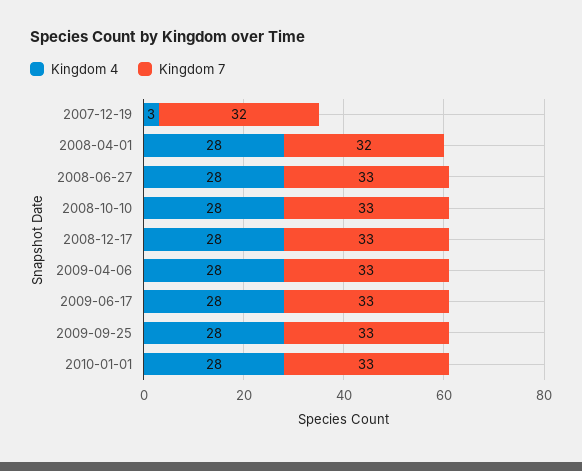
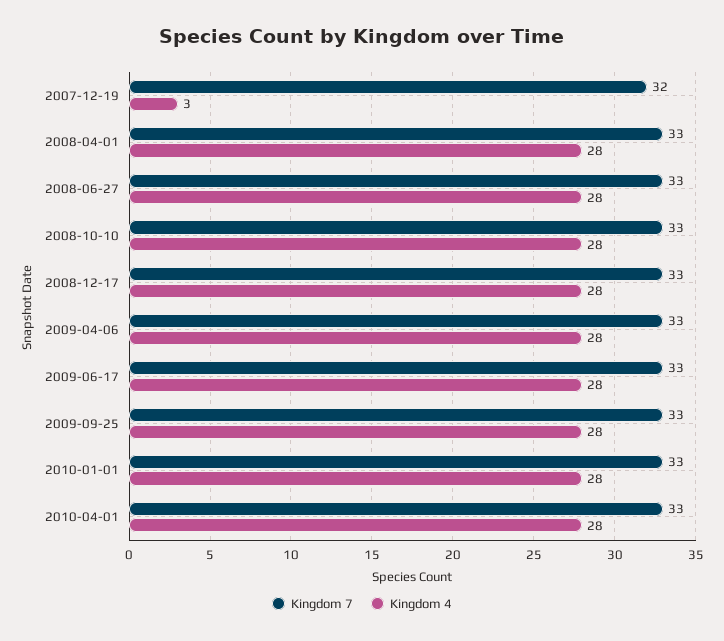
Kingdom 7, 2008-04-01: 32 -> 33
Kingdom 7, 2010-04-01: none -> 33
Kingdom 4, 2010-04-01: none -> 28

